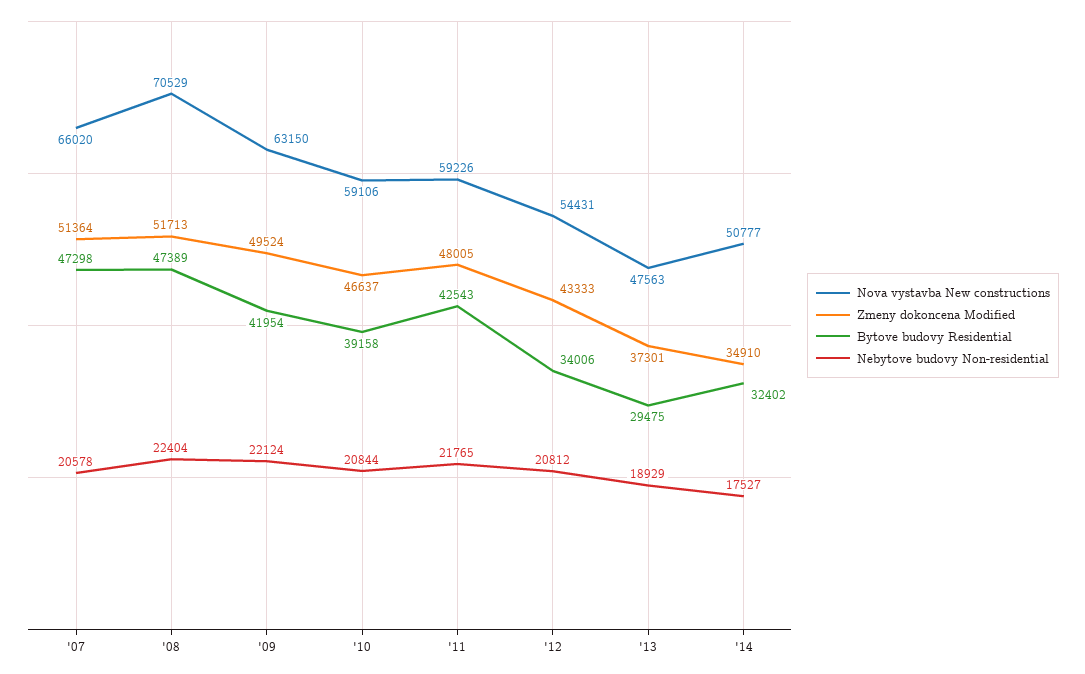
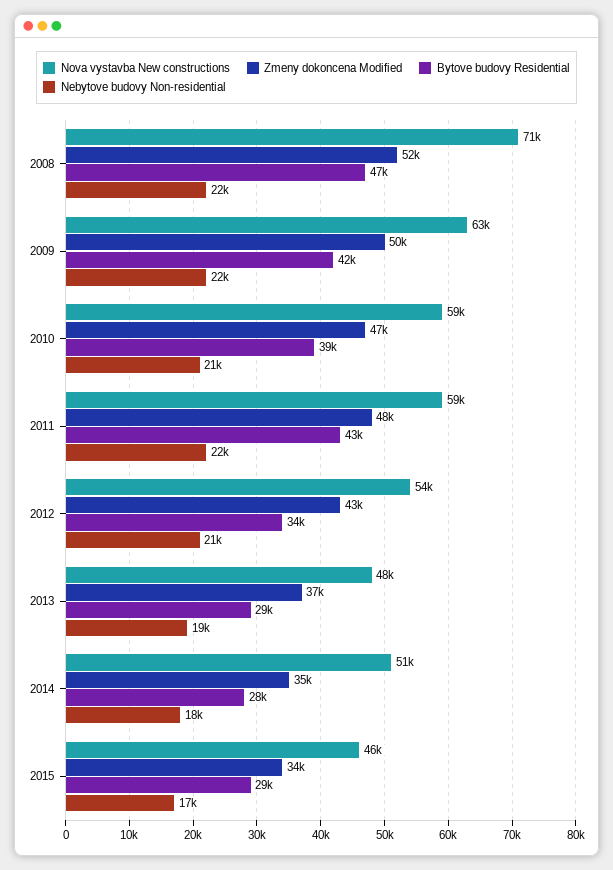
Nova vystavba New constructions, '07: 66020 -> none
Zmeny dokoncena Modified, '07: 51364 -> none
Bytove budovy Residential, '07: 47298 -> none
Nebytove budovy Non-residential, '07: 20578 -> none
Bytove budovy Residential, '14: 32402 -> 28000
Nova vystavba New constructions, 2015: none -> 46000
Zmeny dokoncena Modified, 2015: none -> 34000
Bytove budovy Residential, 2015: none -> 29000
Nebytove budovy Non-residential, 2015: none -> 17000

